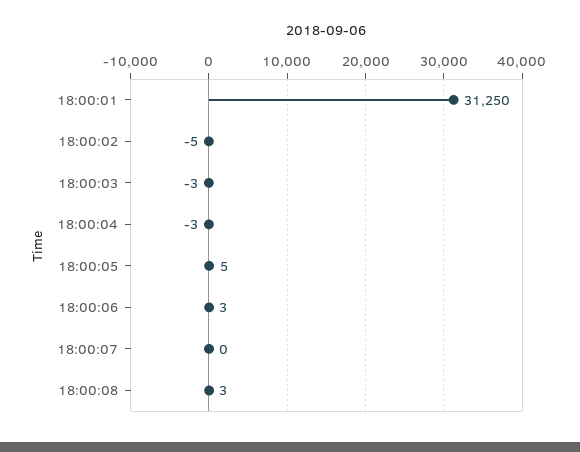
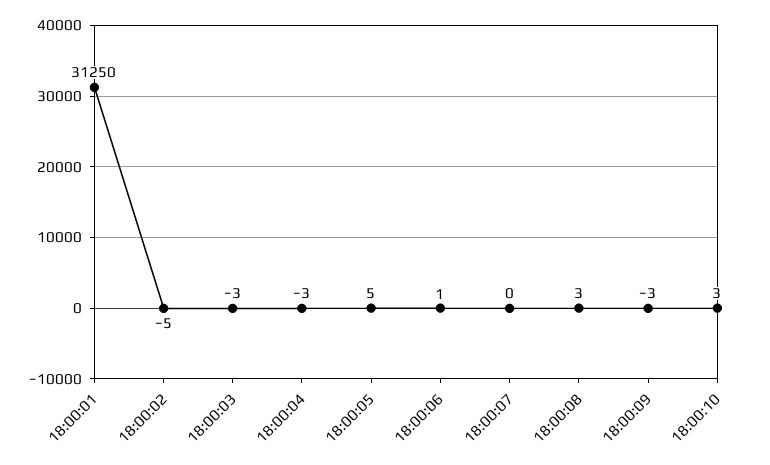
18:00:06: 3 -> 1
18:00:09: none -> -3
18:00:10: none -> 3

